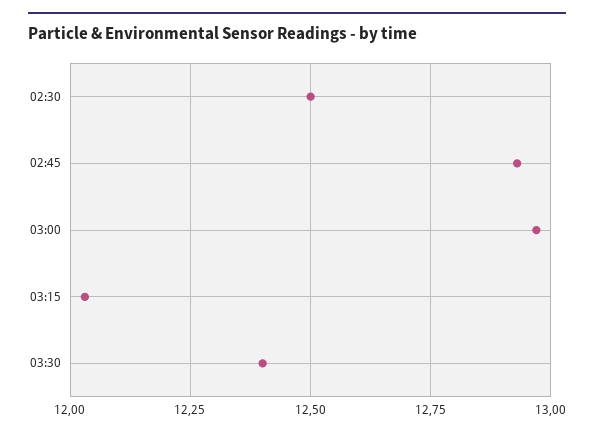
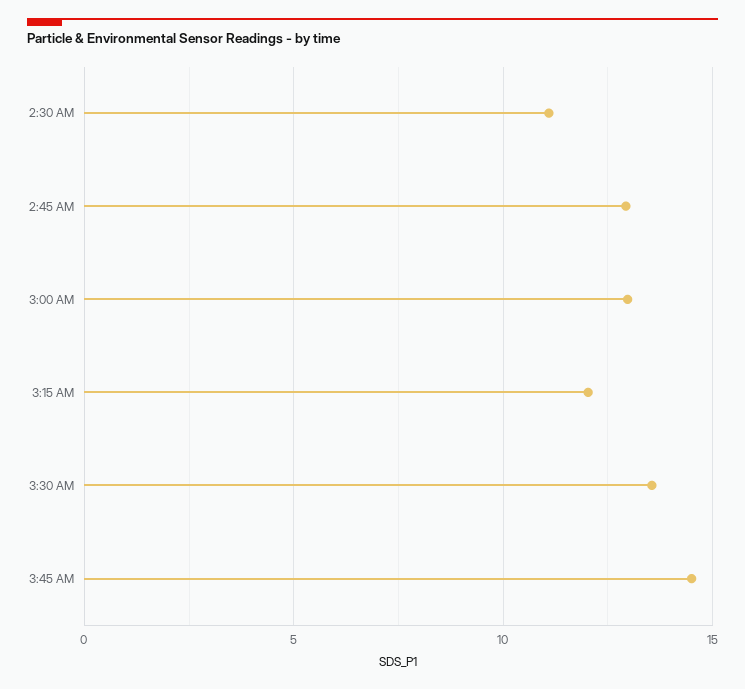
02:30: 12.5 -> 11
03:30: 12.4 -> 13.5
3:45 AM: none -> 14.5

